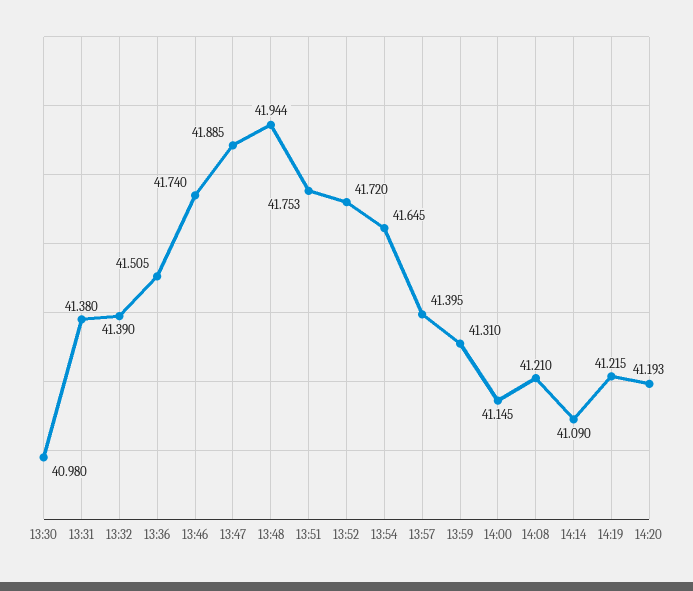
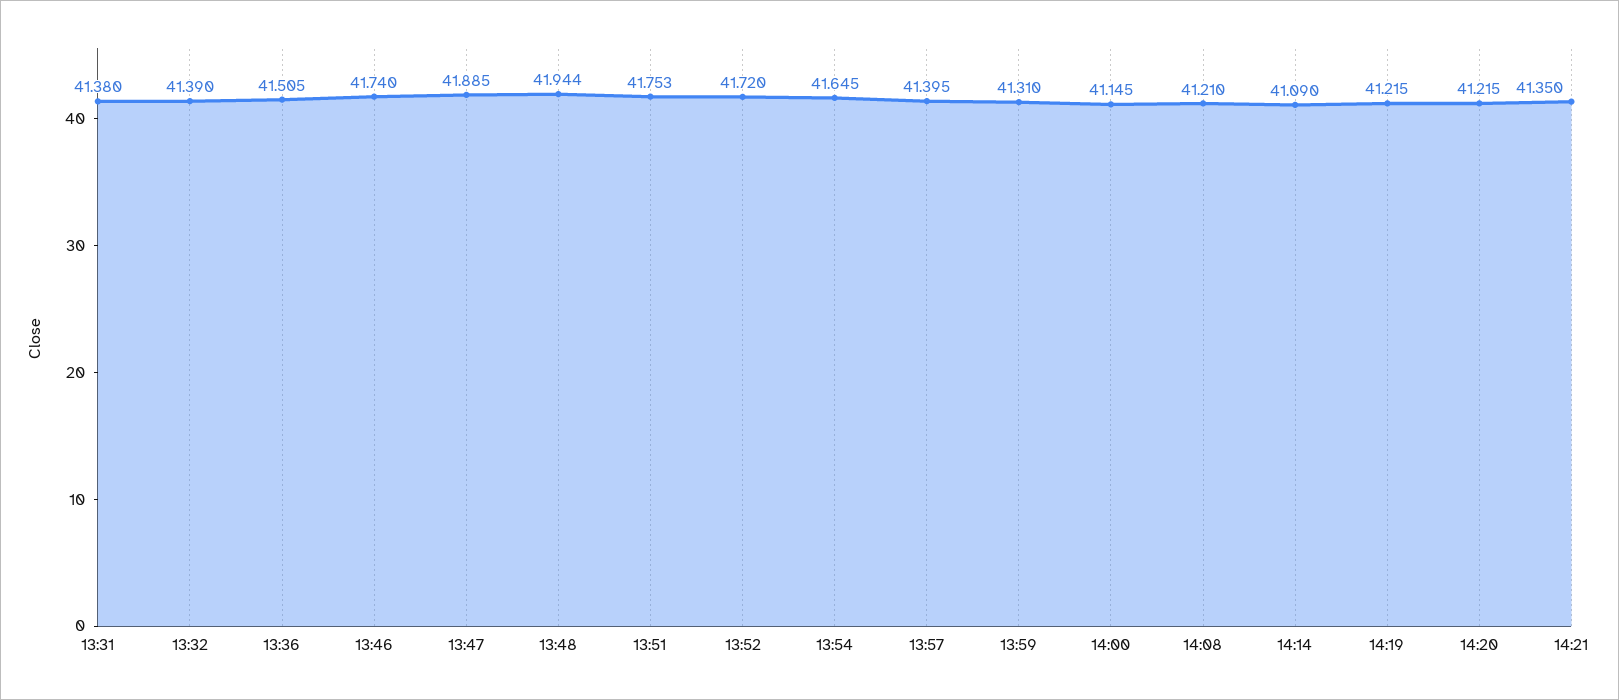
13:30: 40.98 -> none
14:20: 41.193 -> 41.215
14:21: none -> 41.35

